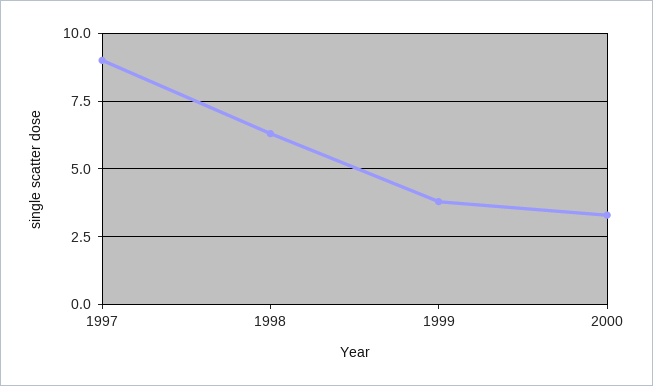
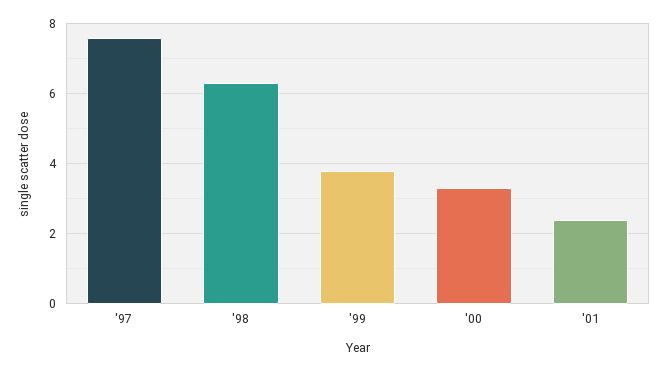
1997: 9 -> 7.5
'01: none -> 2.5

